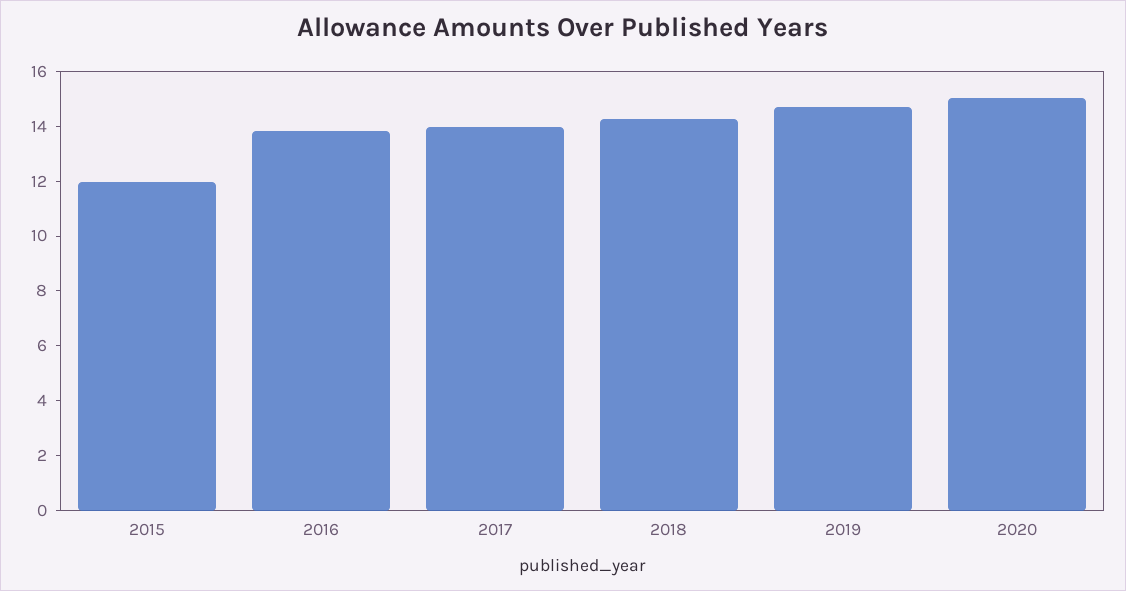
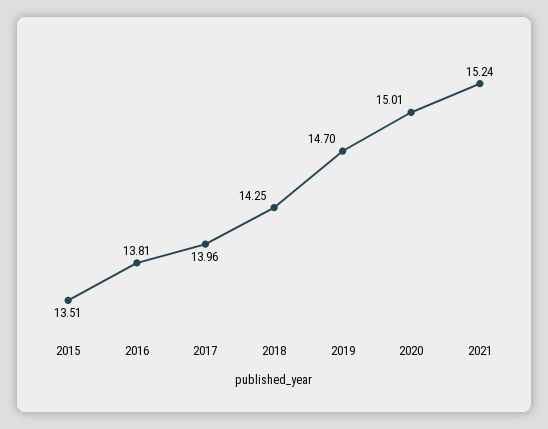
2015: 12 -> 13.51
2021: none -> 15.24

